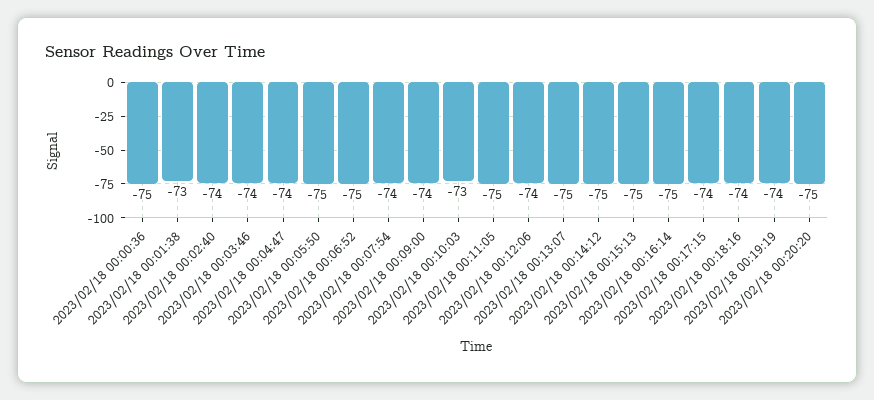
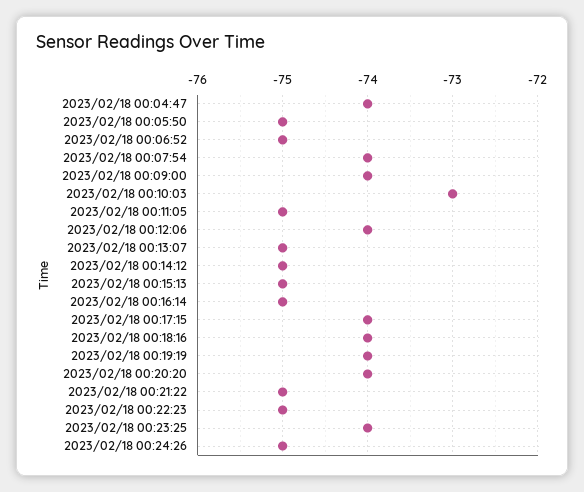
2023/02/18 00:00:36: -75 -> none
2023/02/18 00:01:38: -73 -> none
2023/02/18 00:02:40: -74 -> none
2023/02/18 00:03:46: -74 -> none
2023/02/18 00:20:20: -75 -> -74
2023/02/18 00:21:22: none -> -75
2023/02/18 00:22:23: none -> -75
2023/02/18 00:23:25: none -> -74
2023/02/18 00:24:26: none -> -75

